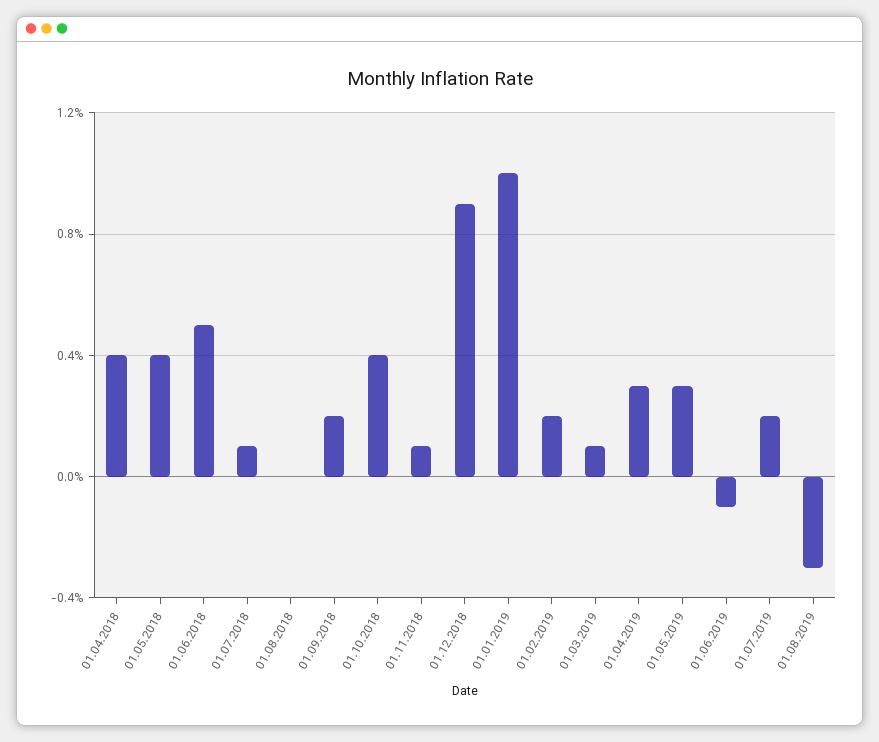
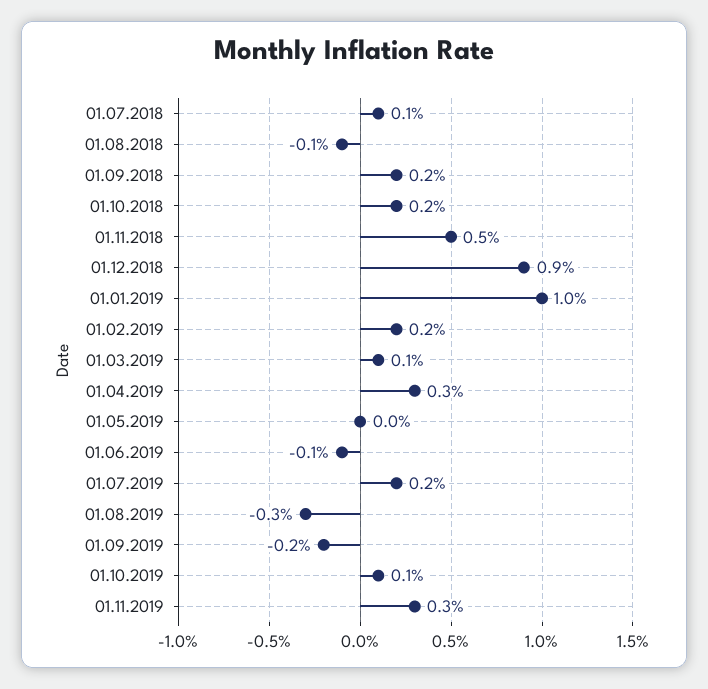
01.04.2018: 0.4 -> none
01.05.2018: 0.4 -> none
01.06.2018: 0.5 -> none
01.08.2018: 0 -> -0.1
01.10.2018: 0.4 -> 0.2
01.11.2018: 0.1 -> 0.5
01.05.2019: 0.3 -> 0
01.09.2019: none -> -0.2
01.10.2019: none -> 0.1
01.11.2019: none -> 0.3

